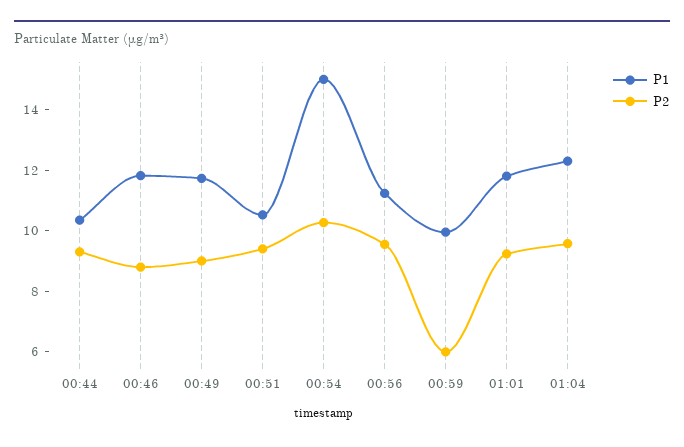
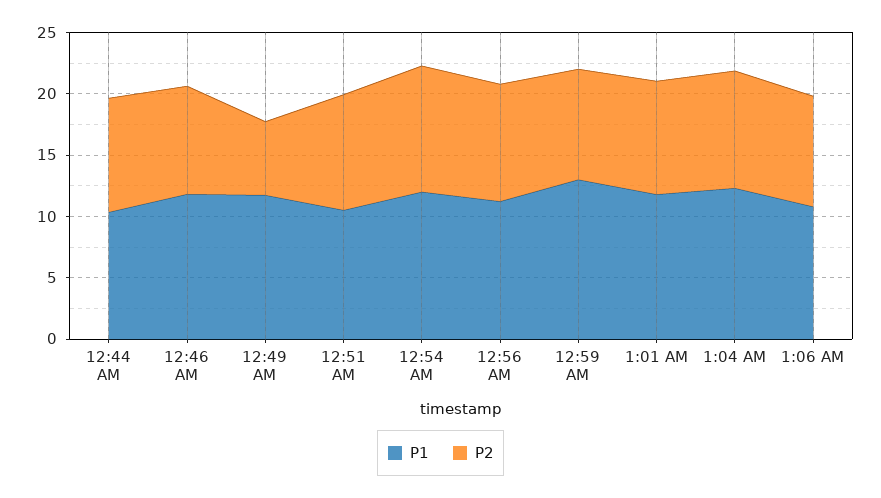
P2, 00:49: 9 -> 6
P1, 00:54: 15 -> 12
P1, 00:59: 10 -> 13
P2, 00:59: 6 -> 9
P1, 1:06 AM: none -> 11
P2, 1:06 AM: none -> 9

